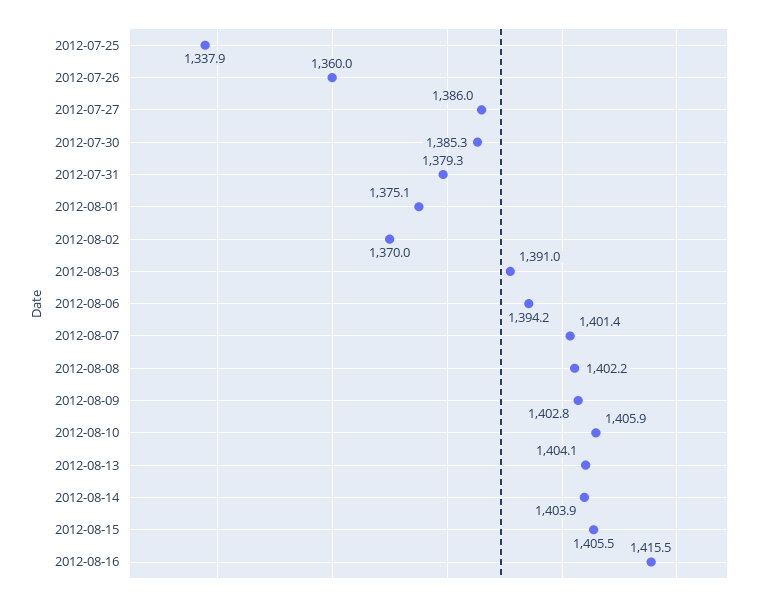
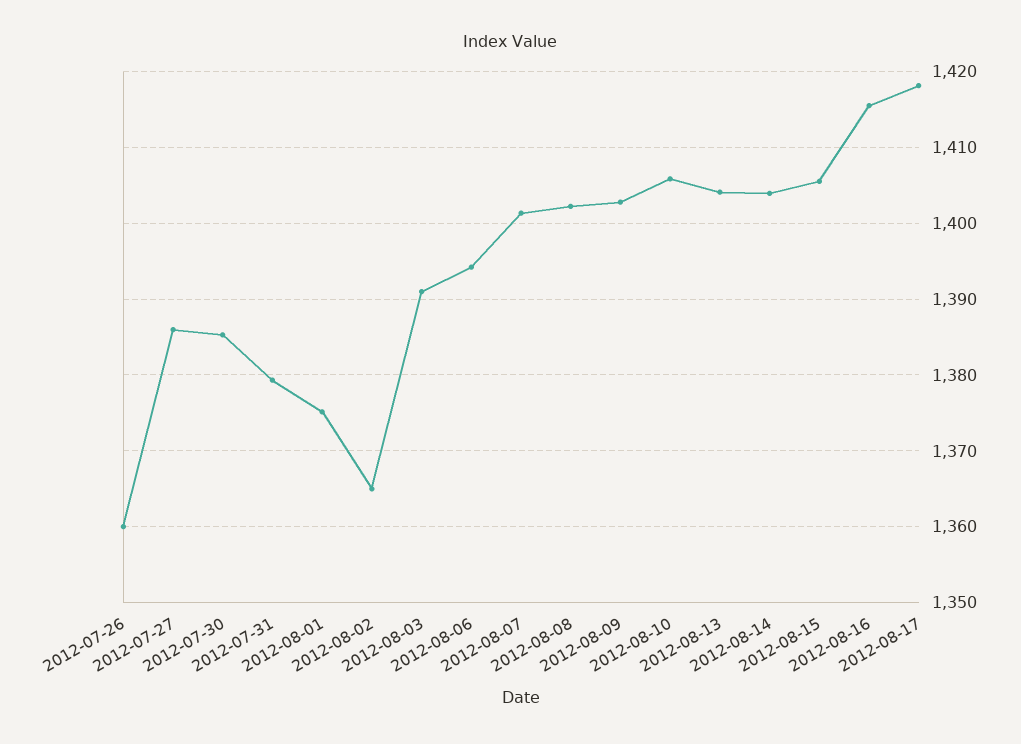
2012-07-25: 1337.9 -> none
2012-08-02: 1370 -> 1365
2012-08-17: none -> 1418

